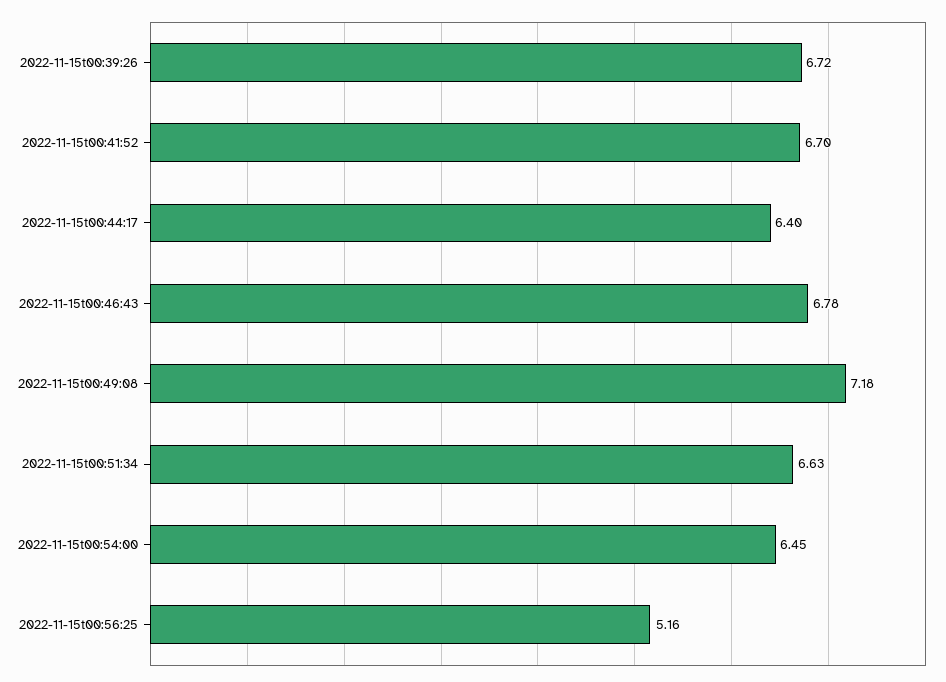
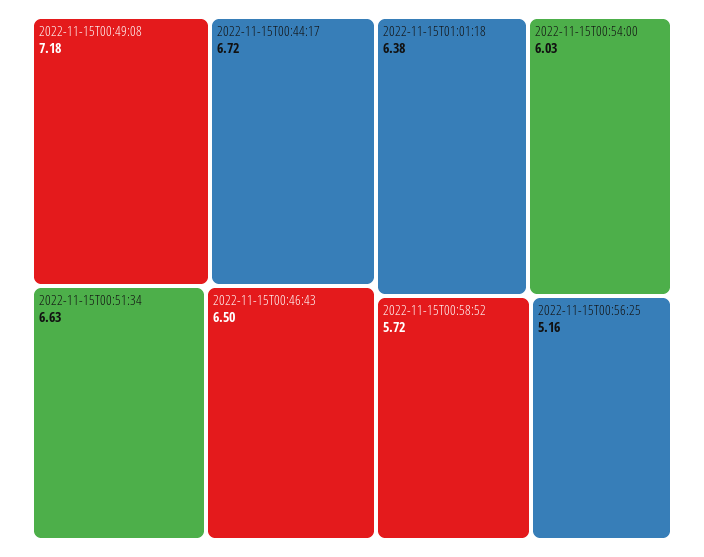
2022-11-15t00:39:26: 6.72 -> none
2022-11-15t00:41:52: 6.7 -> none
2022-11-15t00:44:17: 6.4 -> 6.72
2022-11-15t00:46:43: 6.78 -> 6.5
2022-11-15t00:54:00: 6.45 -> 6.03
2022-11-15T01:01:18: none -> 6.38
2022-11-15T00:58:52: none -> 5.72

